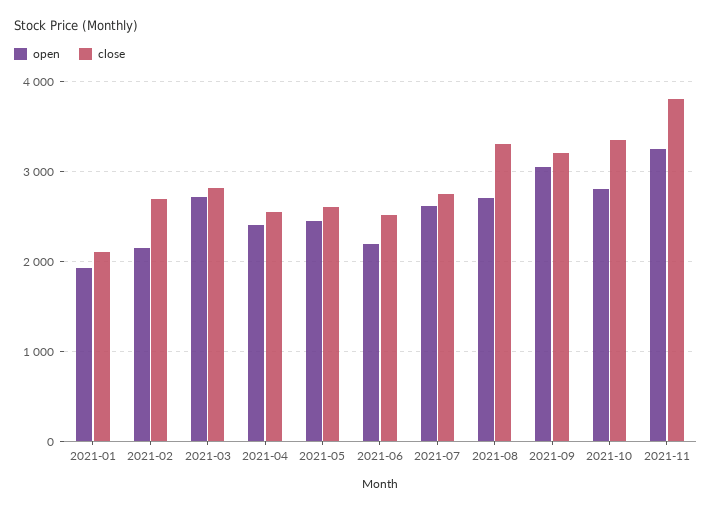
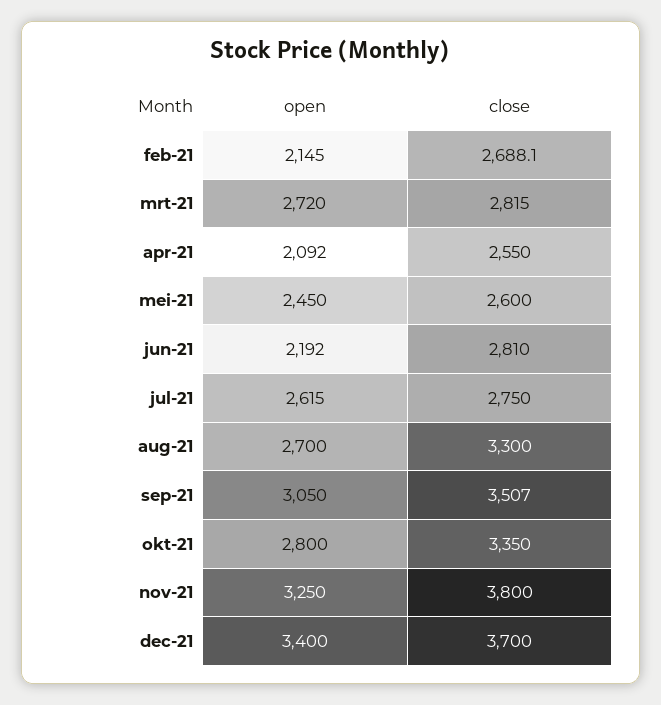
open, 2021-01: 1900 -> none
close, 2021-01: 2100 -> none
open, 2021-04: 2400 -> 2092
close, 2021-06: 2500 -> 2810
close, 2021-09: 3200 -> 3507
open, dec-21: none -> 3400
close, dec-21: none -> 3700

